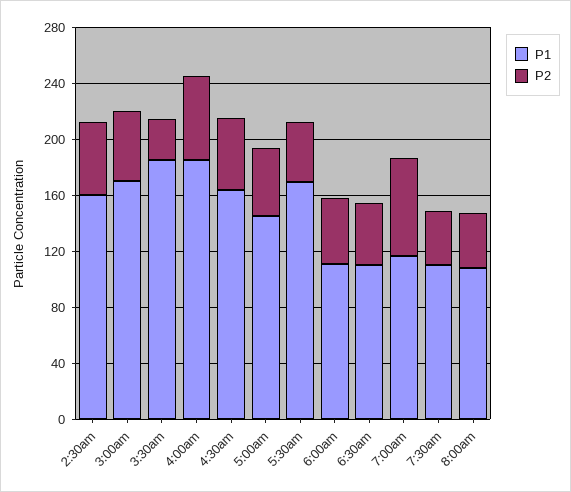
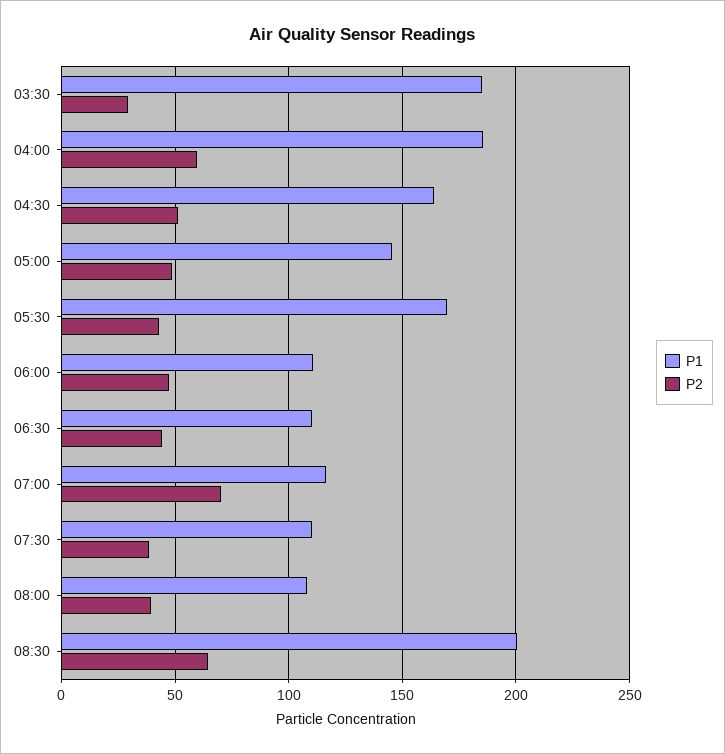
P1, 2:30am: 160 -> none
P2, 2:30am: 50 -> none
P1, 3:00am: 170 -> none
P2, 3:00am: 50 -> none
P1, 08:30: none -> 200
P2, 08:30: none -> 65

